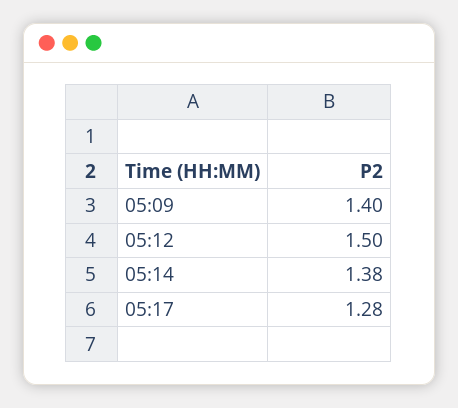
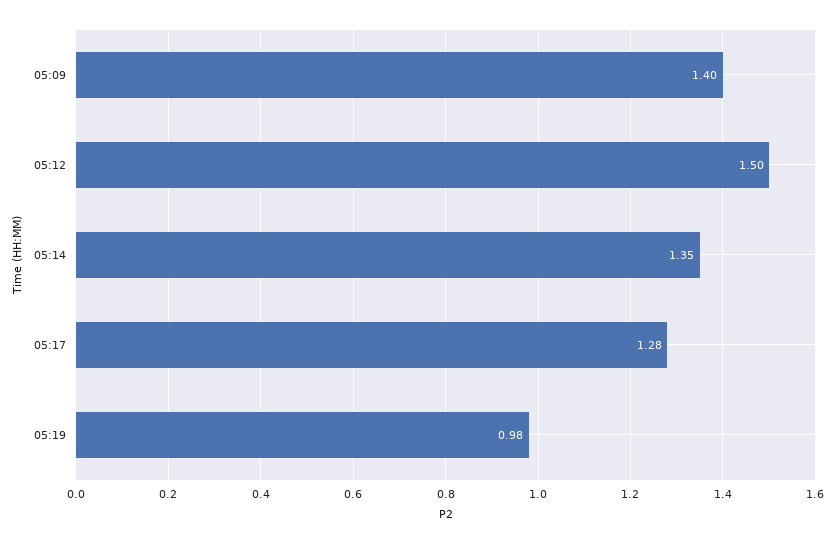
05:14: 1.38 -> 1.35
05:19: none -> 0.98

